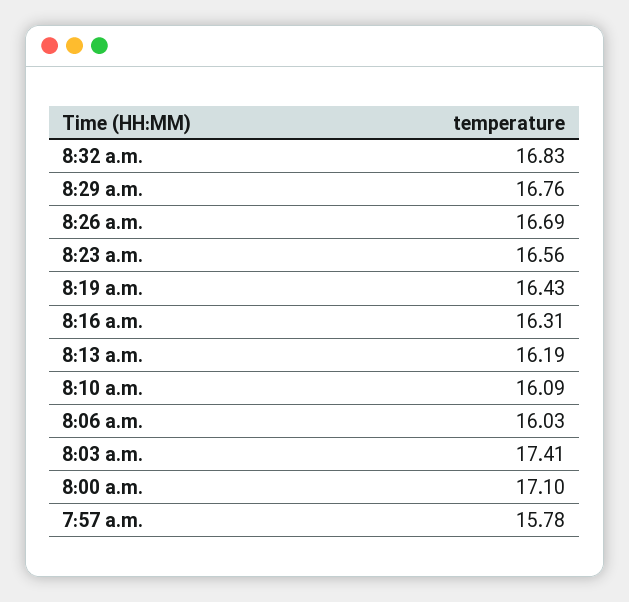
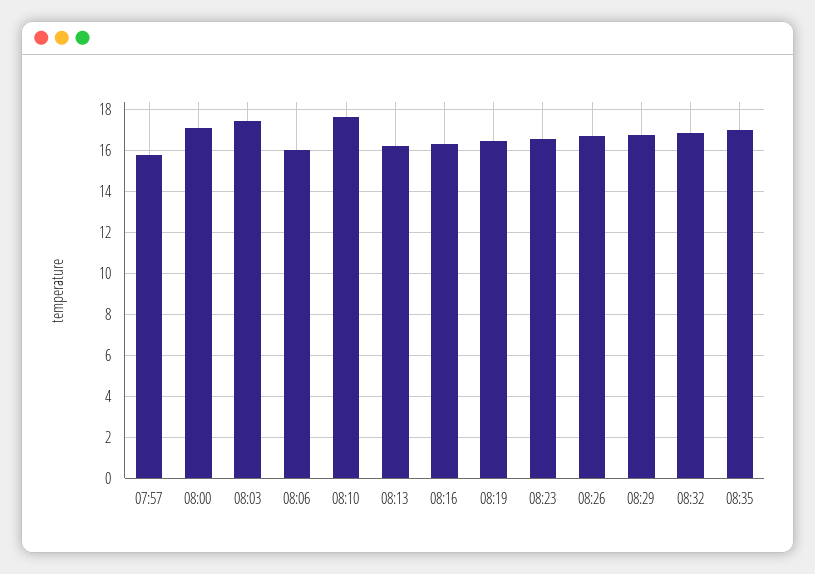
8:10 a.m.: 16.09 -> 17.5
08:35: none -> 17

